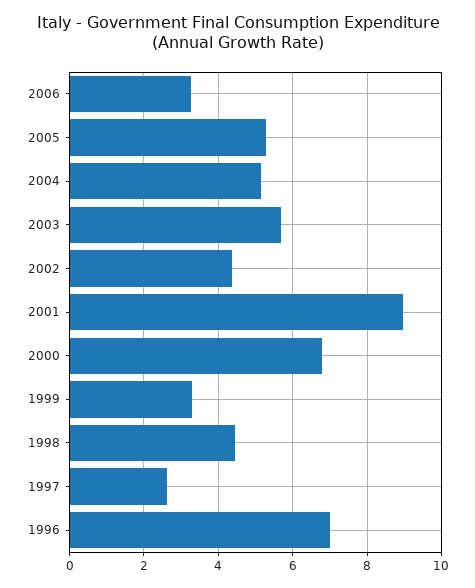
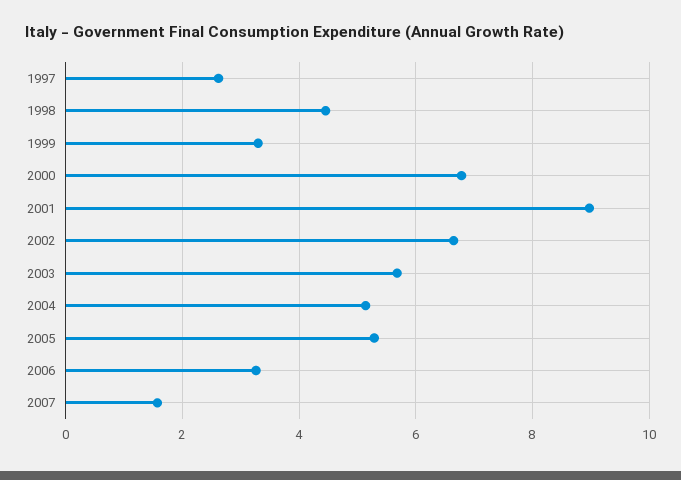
2002: 4.4 -> 6.6
1996: 7 -> none
2007: none -> 1.6

